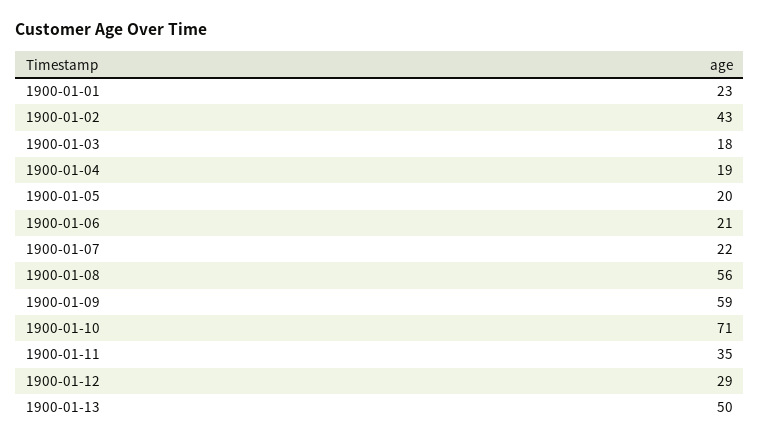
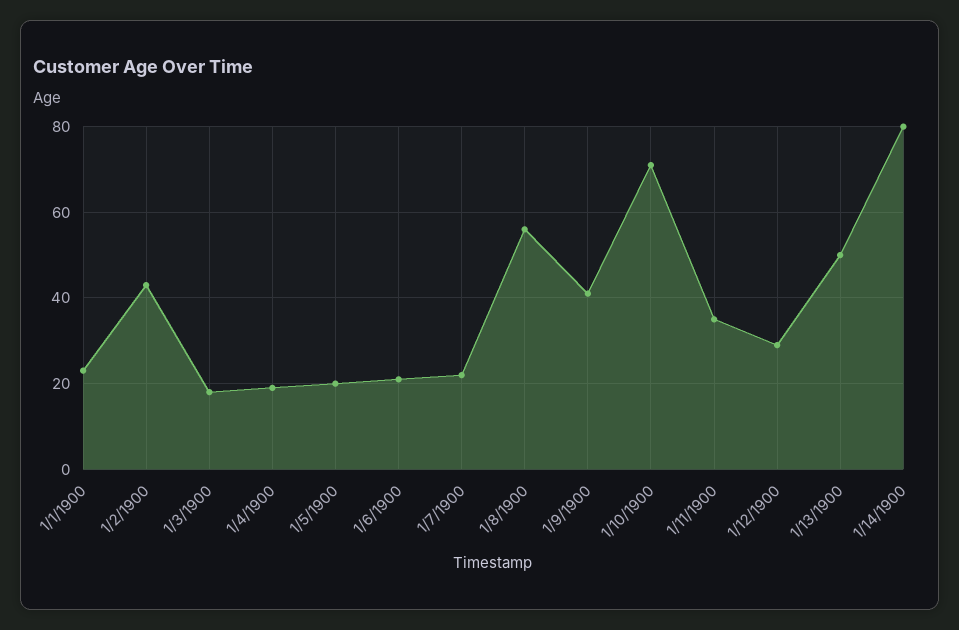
1900-01-09: 59 -> 40
1/14/1900: none -> 80

